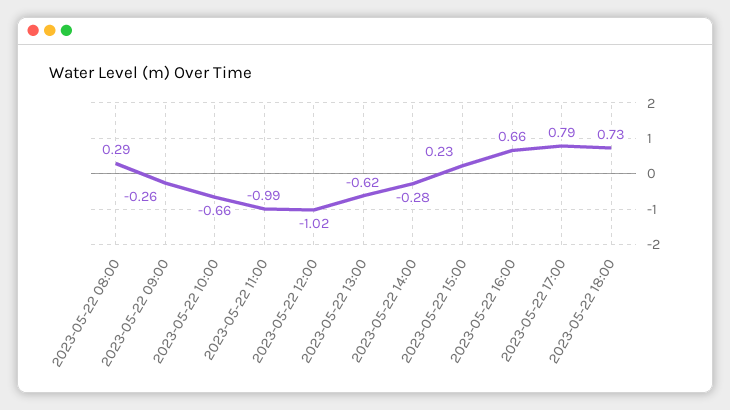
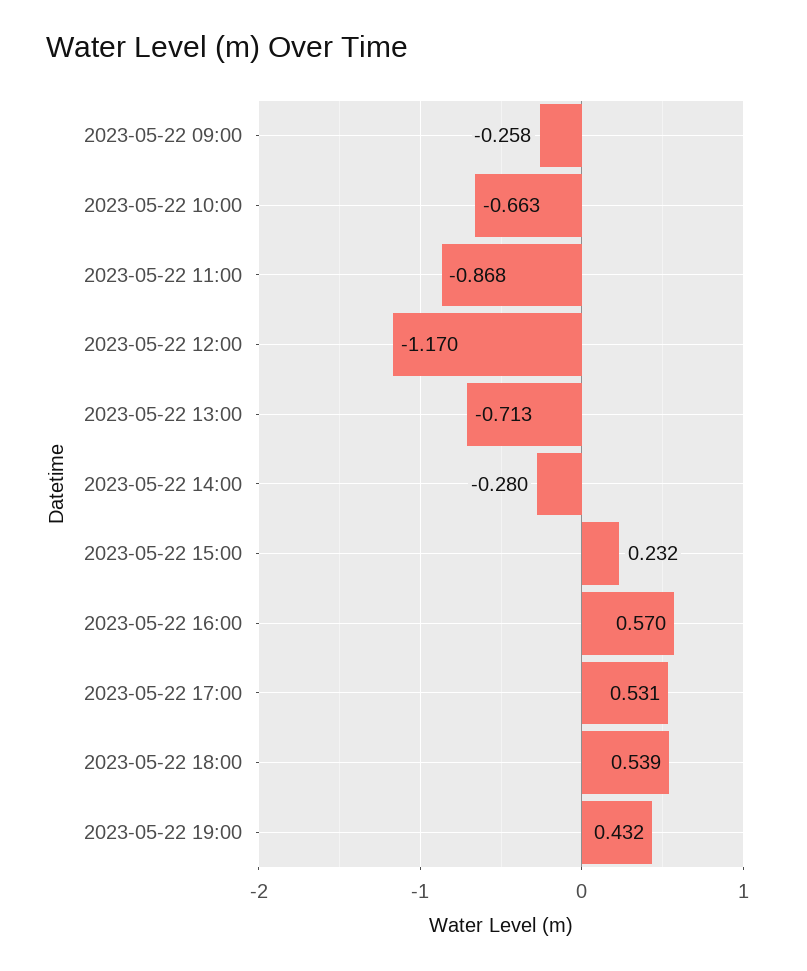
2023-05-22 08:00: 0.29 -> none
2023-05-22 11:00: -0.99 -> -0.868
2023-05-22 12:00: -1.02 -> -1.17
2023-05-22 13:00: -0.62 -> -0.713
2023-05-22 16:00: 0.66 -> 0.57
2023-05-22 17:00: 0.79 -> 0.531
2023-05-22 18:00: 0.73 -> 0.539
2023-05-22 19:00: none -> 0.432

